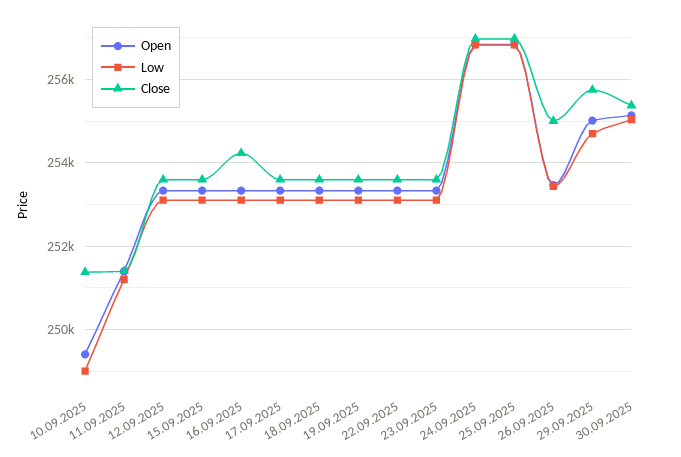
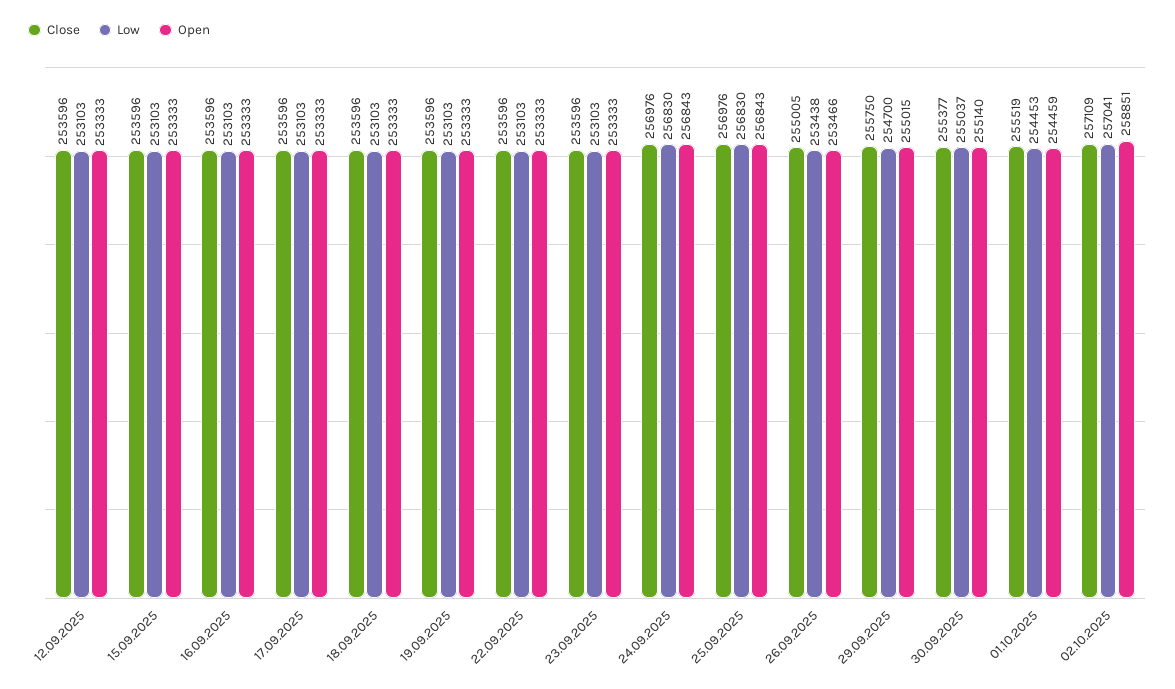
Open, 10.09.2025: 249400 -> none
Low, 10.09.2025: 249000 -> none
Close, 10.09.2025: 251400 -> none
Open, 11.09.2025: 251400 -> none
Low, 11.09.2025: 251200 -> none
Close, 11.09.2025: 251400 -> none
Close, 16.09.2025: 254200 -> 253596
Close, 01.10.2025: none -> 255519
Low, 01.10.2025: none -> 254453
Open, 01.10.2025: none -> 254459
Close, 02.10.2025: none -> 257109
Low, 02.10.2025: none -> 257041
Open, 02.10.2025: none -> 258851

